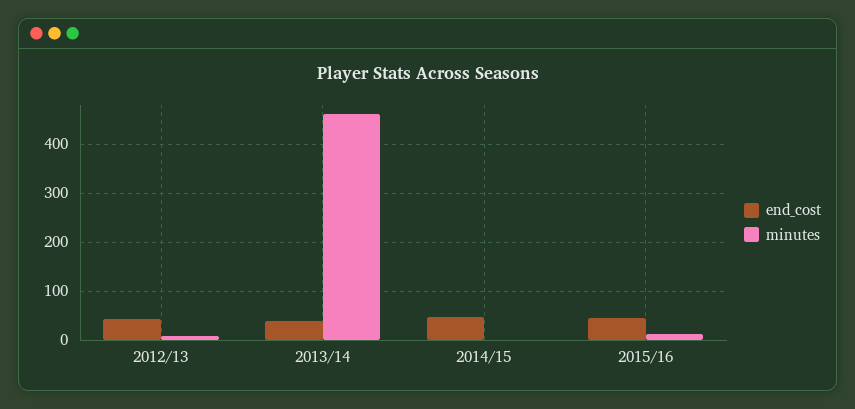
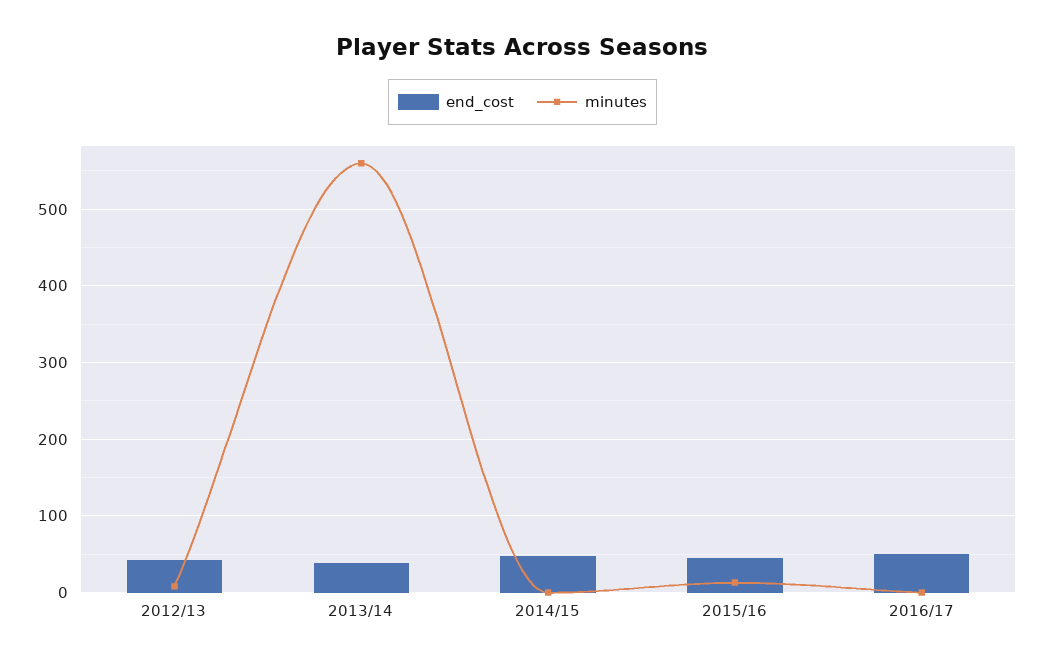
minutes, 2013/14: 460 -> 560
end_cost, 2016/17: none -> 50
minutes, 2016/17: none -> 0

